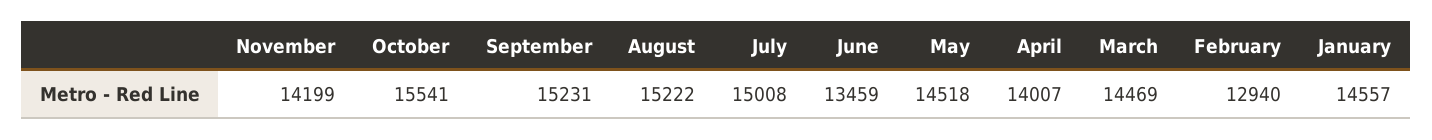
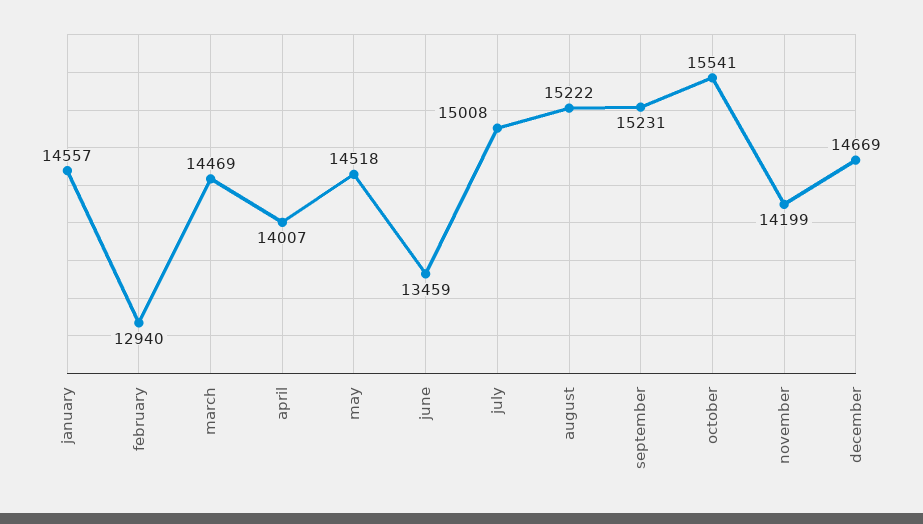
december: none -> 14669

